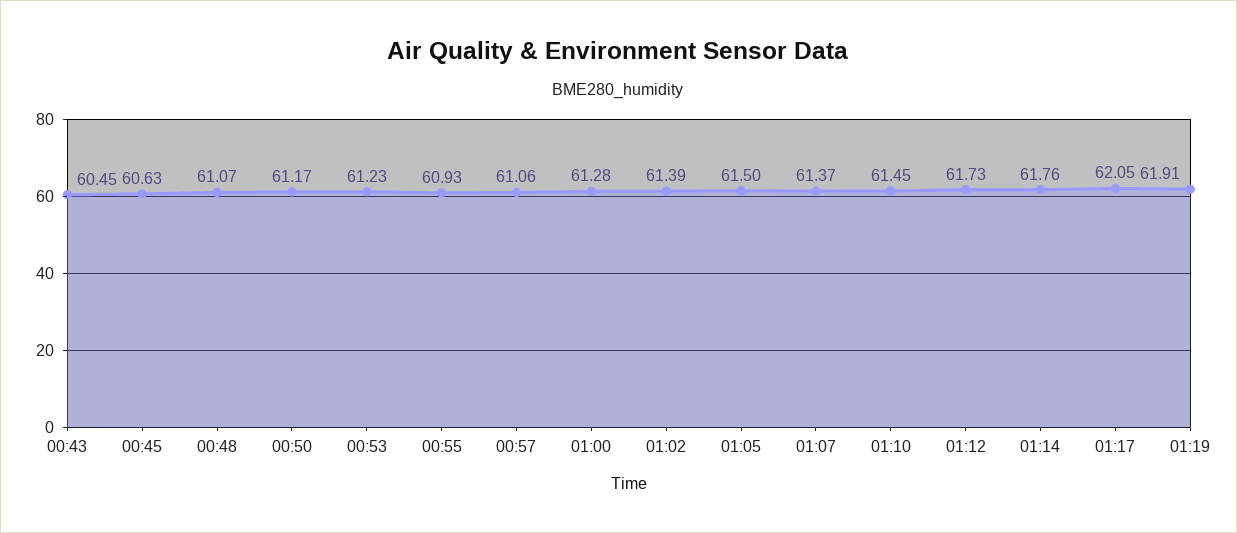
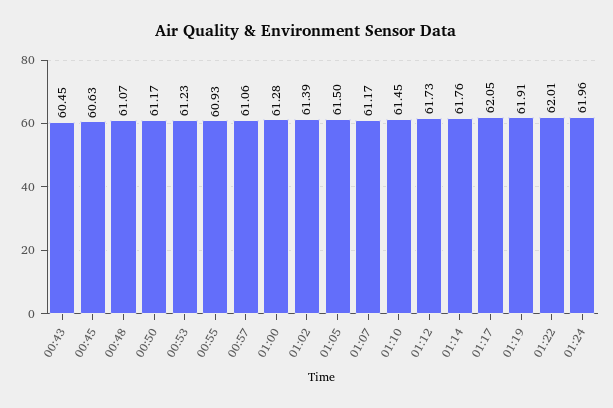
01:07: 61.37 -> 61.17
01:22: none -> 62.01
01:24: none -> 61.96

